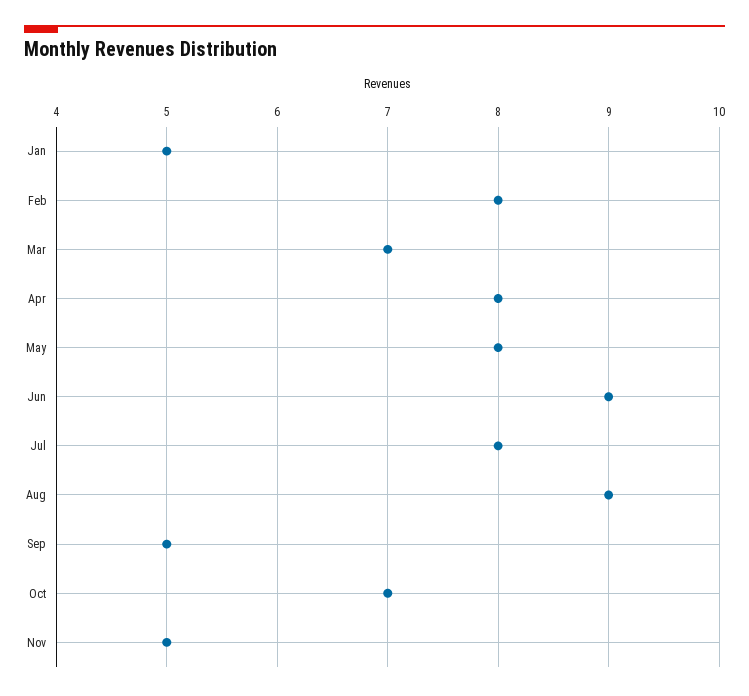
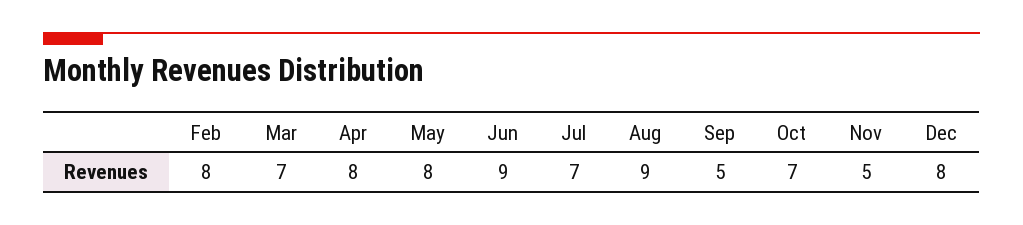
Jan: 5 -> none
Jul: 8 -> 7
Dec: none -> 8

